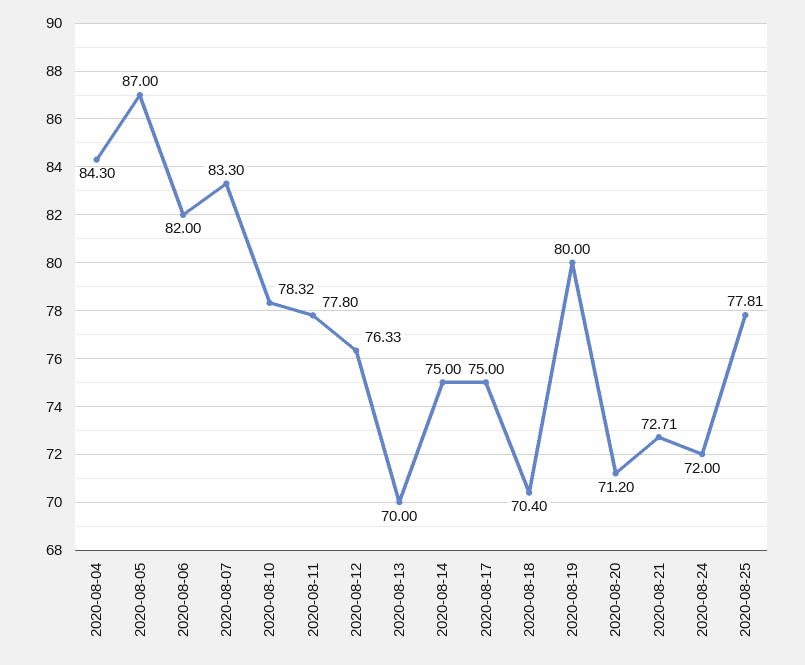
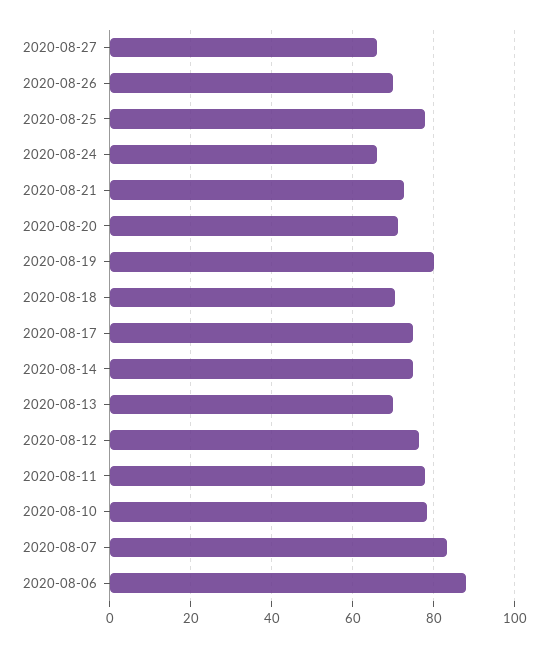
2020-08-04: 84.3 -> none
2020-08-05: 87 -> none
2020-08-06: 82 -> 88
2020-08-24: 72 -> 66
2020-08-27: none -> 66
2020-08-26: none -> 70

